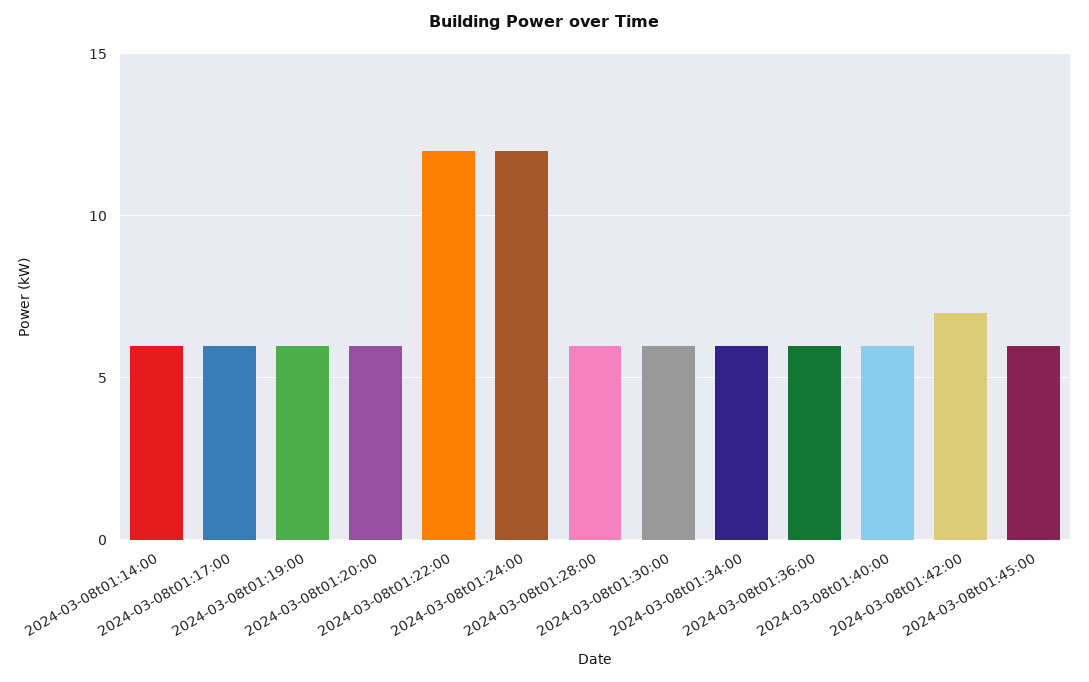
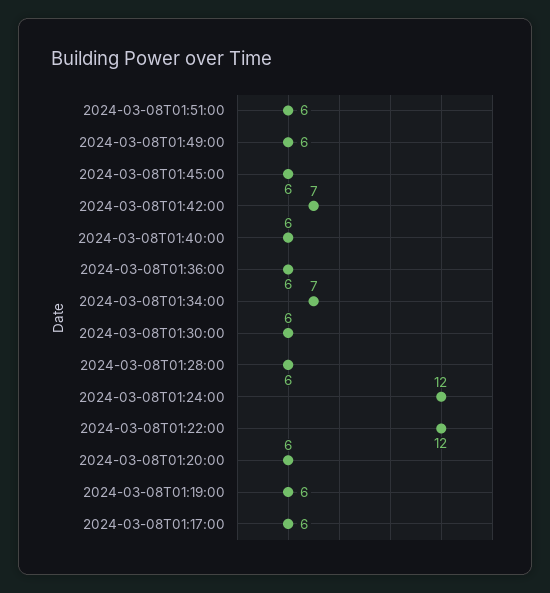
2024-03-08t01:14:00: 6 -> none
2024-03-08t01:34:00: 6 -> 7
2024-03-08T01:51:00: none -> 6
2024-03-08T01:49:00: none -> 6

